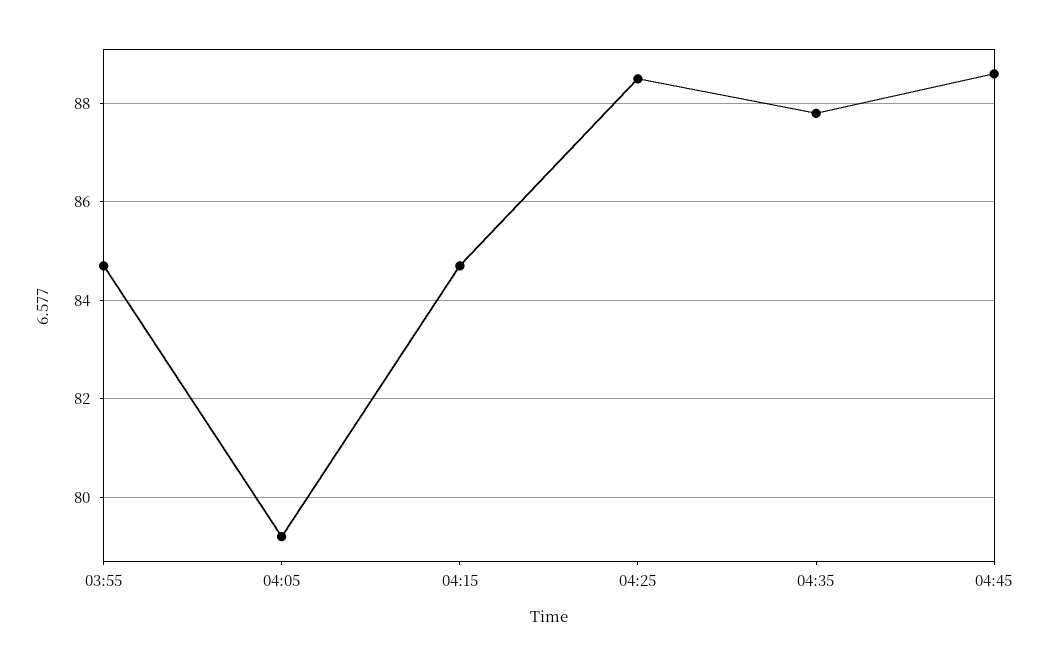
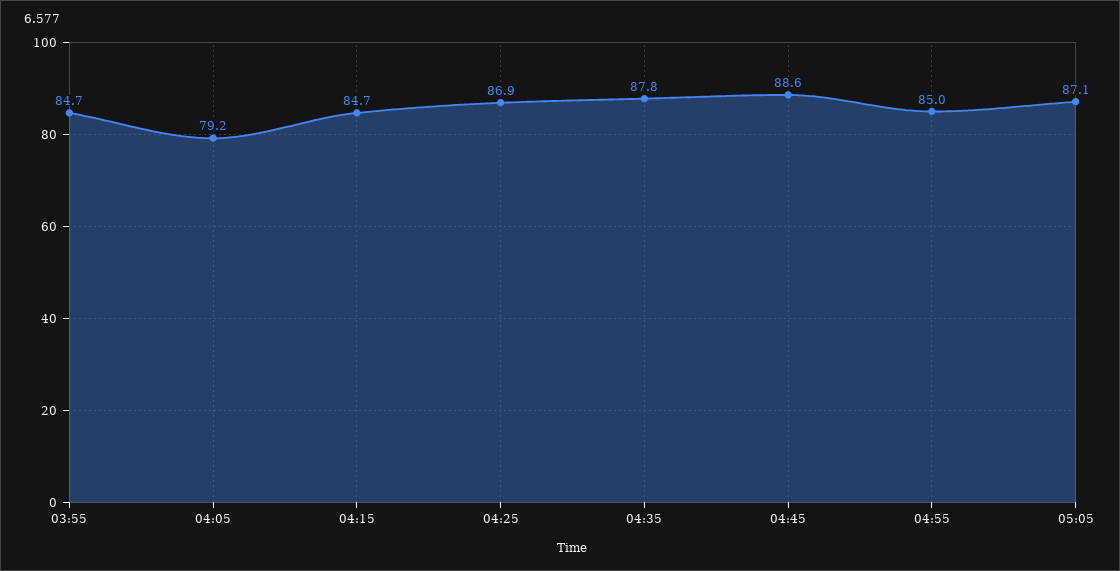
04:25: 88.5 -> 86.9
04:55: none -> 85
05:05: none -> 87.1

